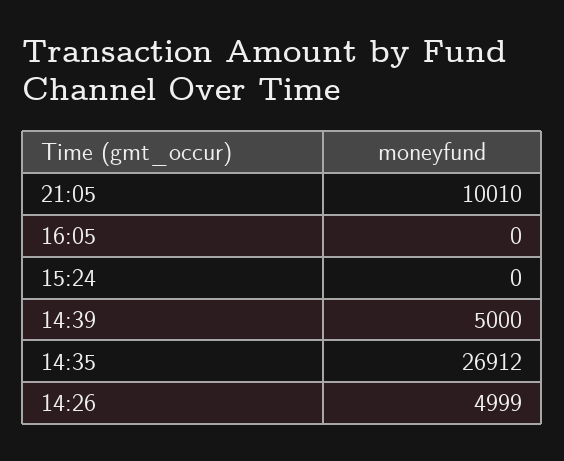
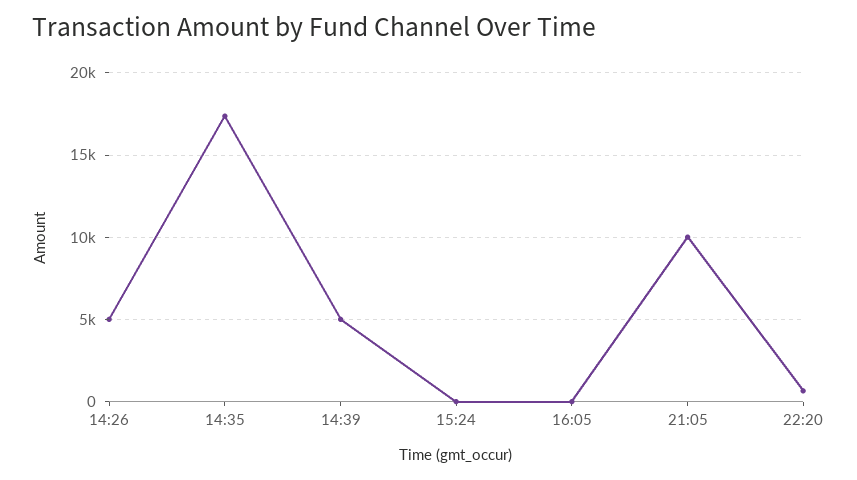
14:35: 26912 -> 17500
22:20: none -> 500

